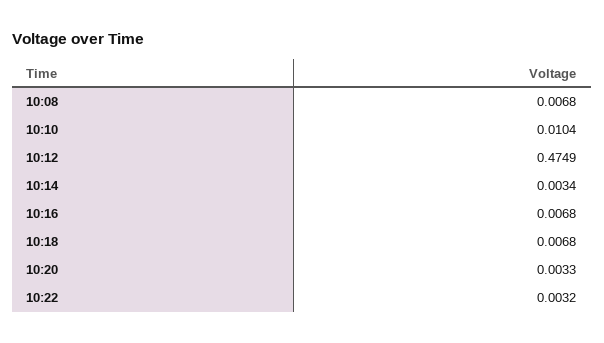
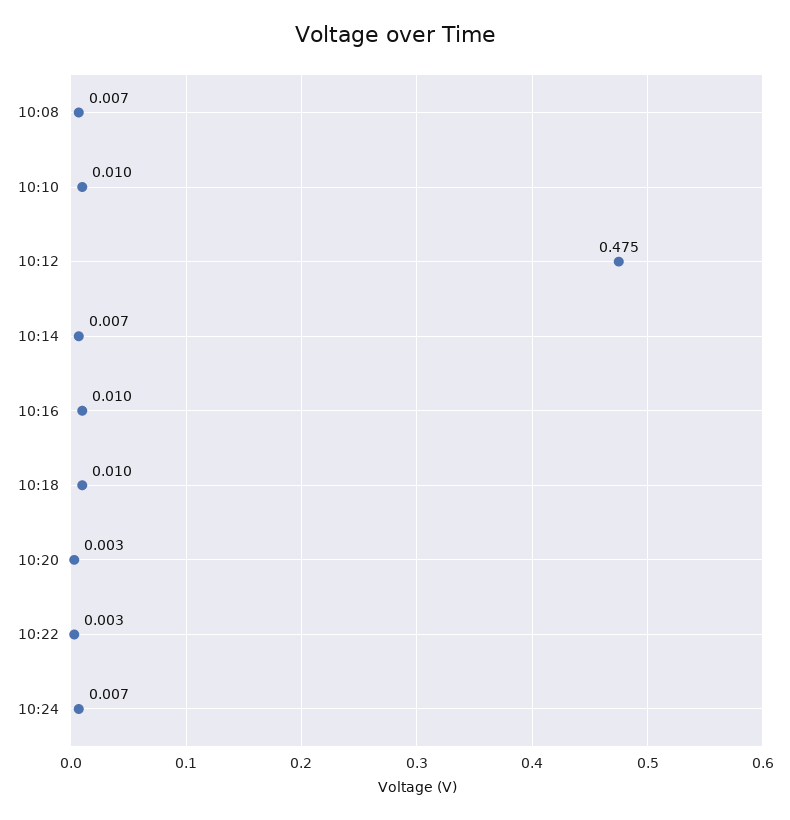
10:14: 0.0034 -> 0.007
10:16: 0.0068 -> 0.01
10:18: 0.0068 -> 0.01
10:24: none -> 0.007

